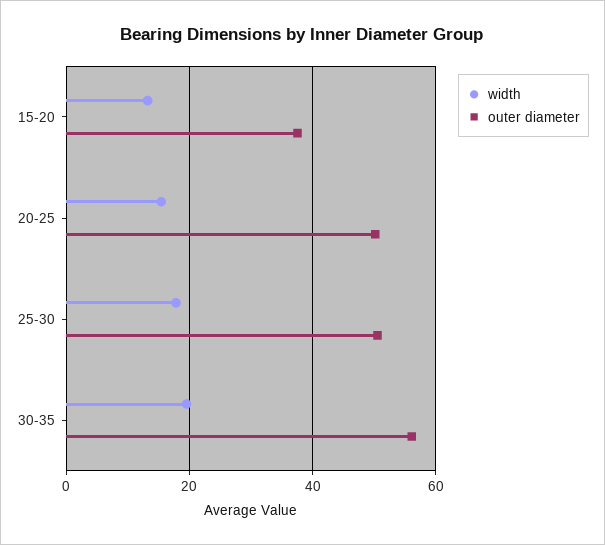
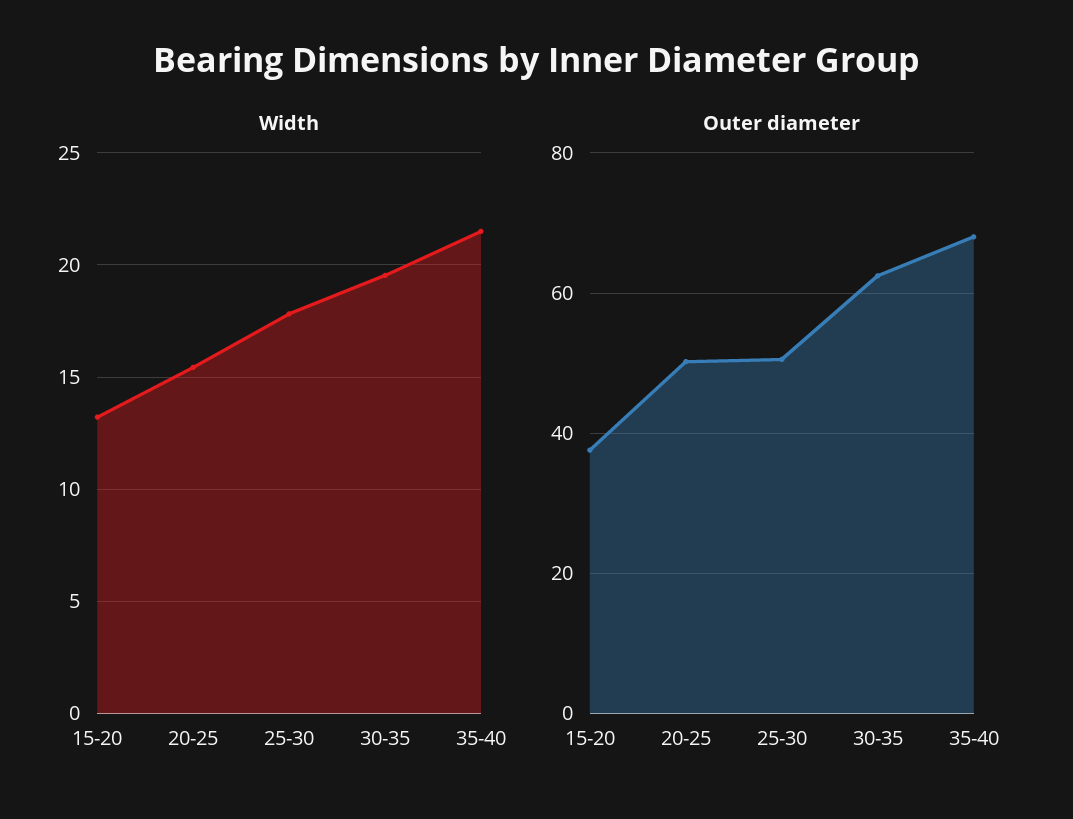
outer diameter, 30-35: 56 -> 62
width, 35-40: none -> 21.5
outer diameter, 35-40: none -> 68

